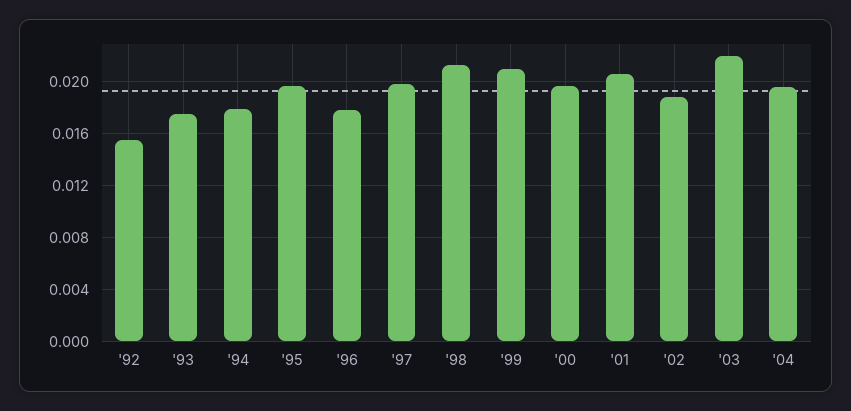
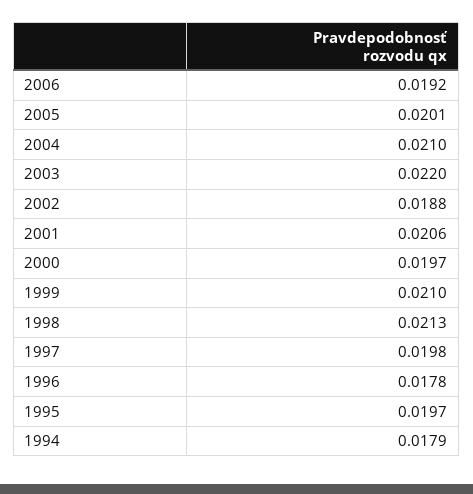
'92: 0.0155 -> none
'93: 0.0175 -> none
'04: 0.0195 -> 0.021
2006: none -> 0.0192
2005: none -> 0.0201

